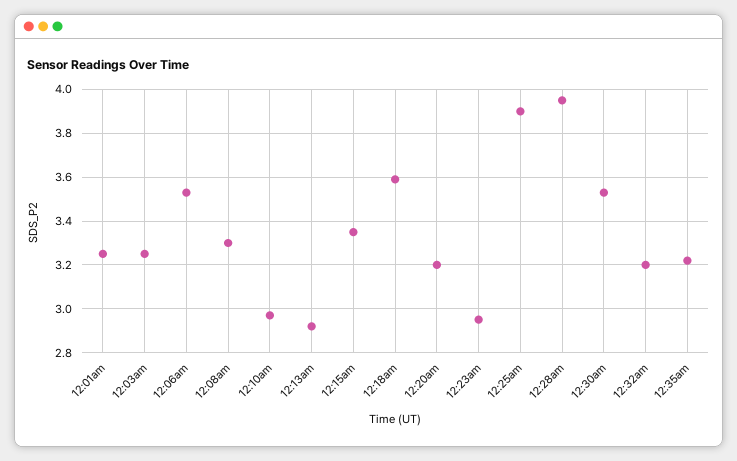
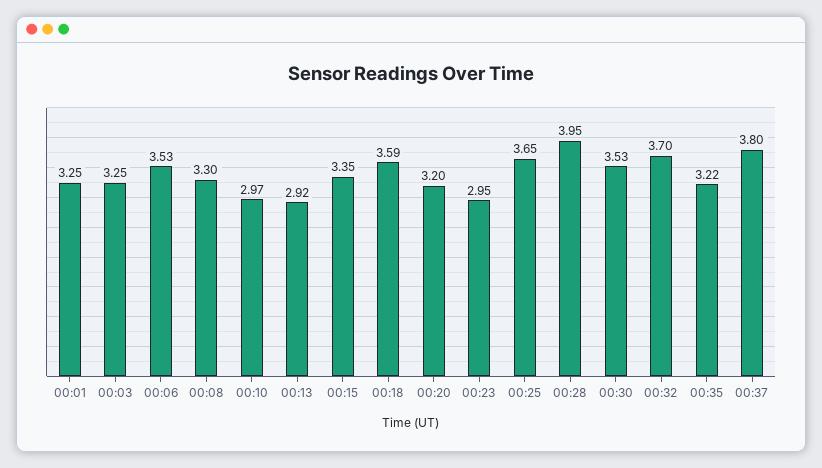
12:25am: 3.9 -> 3.65
12:32am: 3.2 -> 3.7
00:37: none -> 3.8

